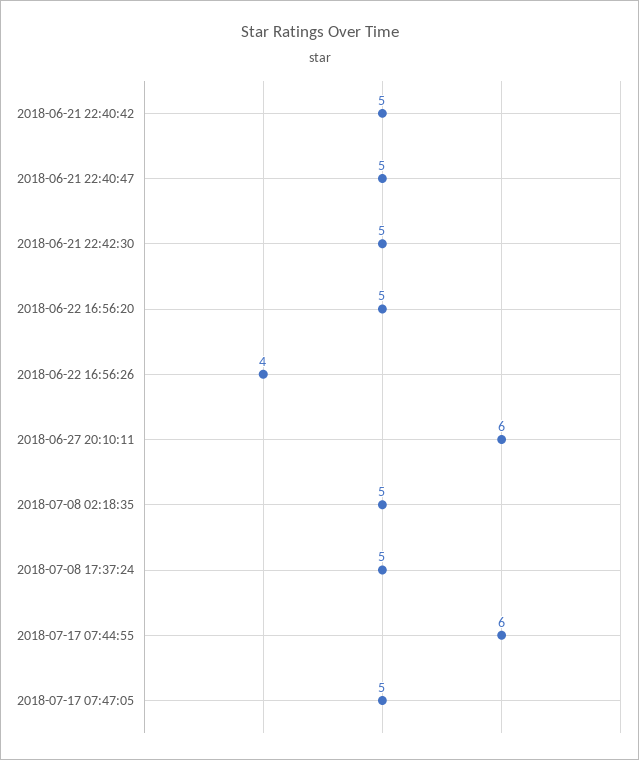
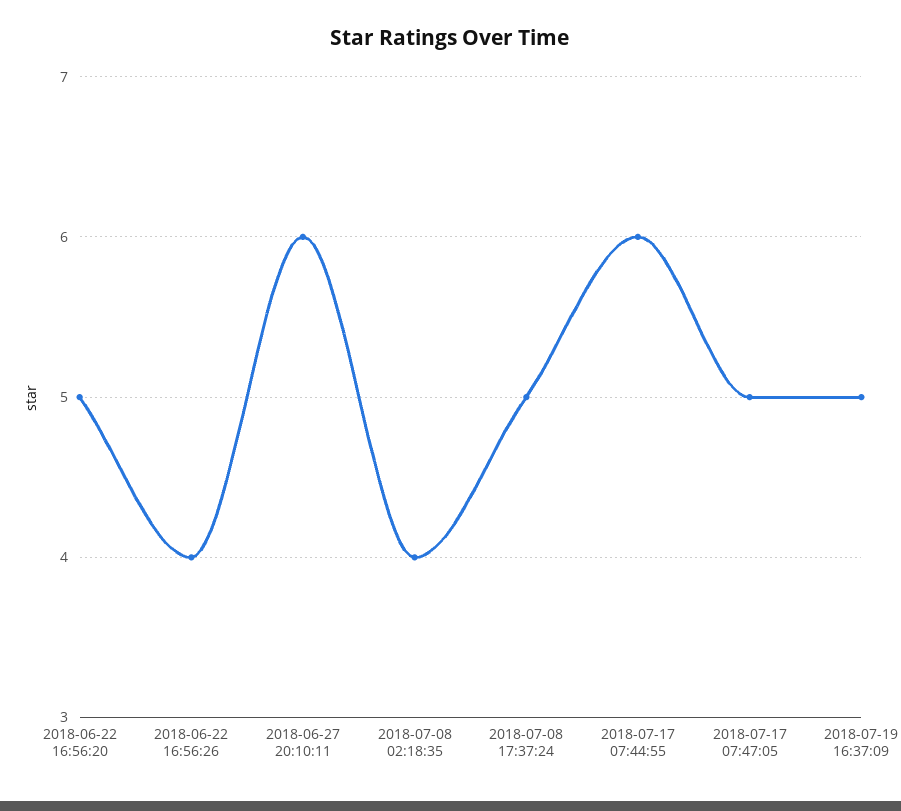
2018-06-21 22:40:42: 5 -> none
2018-06-21 22:40:47: 5 -> none
2018-06-21 22:42:30: 5 -> none
2018-07-08 02:18:35: 5 -> 4
2018-07-19 16:37:09: none -> 5

